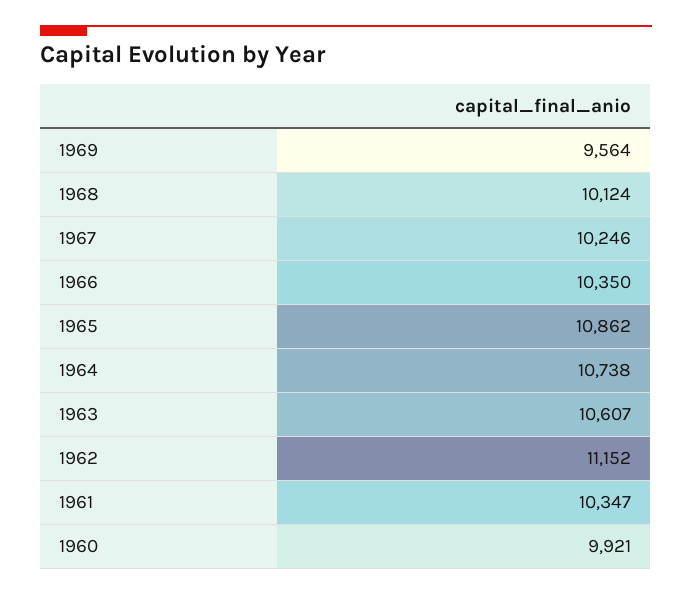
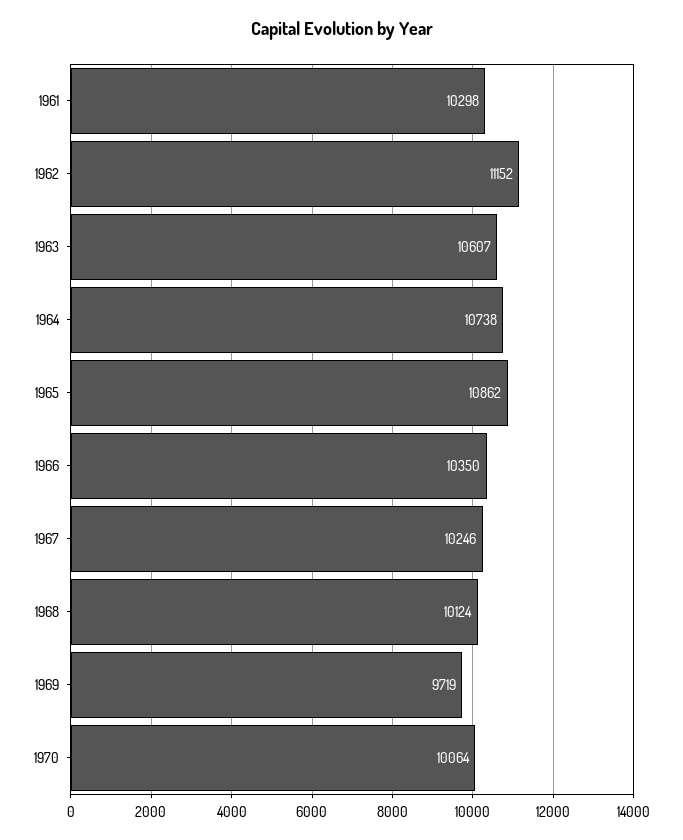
1969: 9564 -> 9719
1961: 10347 -> 10298
1960: 9921 -> none
1970: none -> 10064

